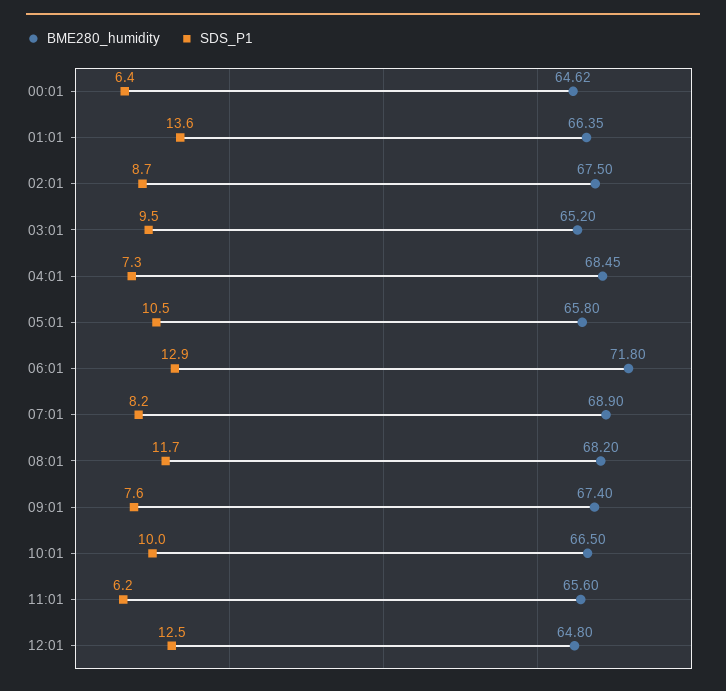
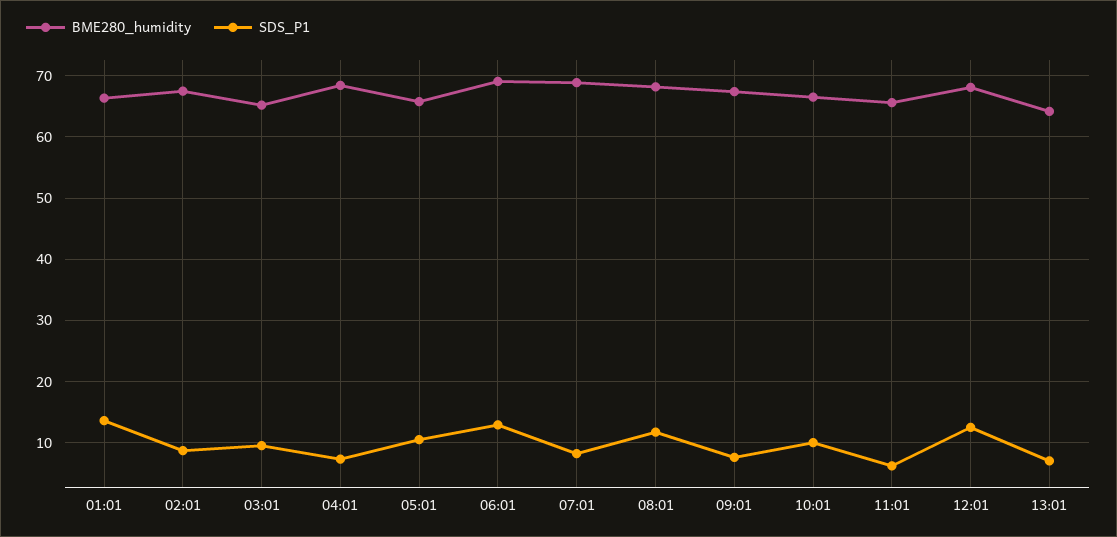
BME280_humidity, 00:01: 64.62 -> none
SDS_P1, 00:01: 6.4 -> none
BME280_humidity, 06:01: 71.8 -> 69
BME280_humidity, 12:01: 64.8 -> 68
BME280_humidity, 13:01: none -> 64
SDS_P1, 13:01: none -> 7

